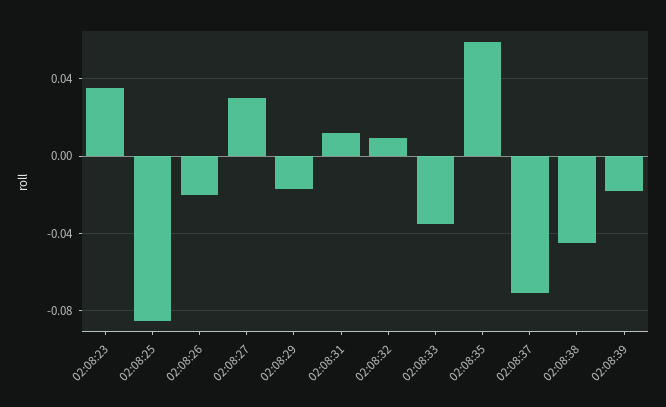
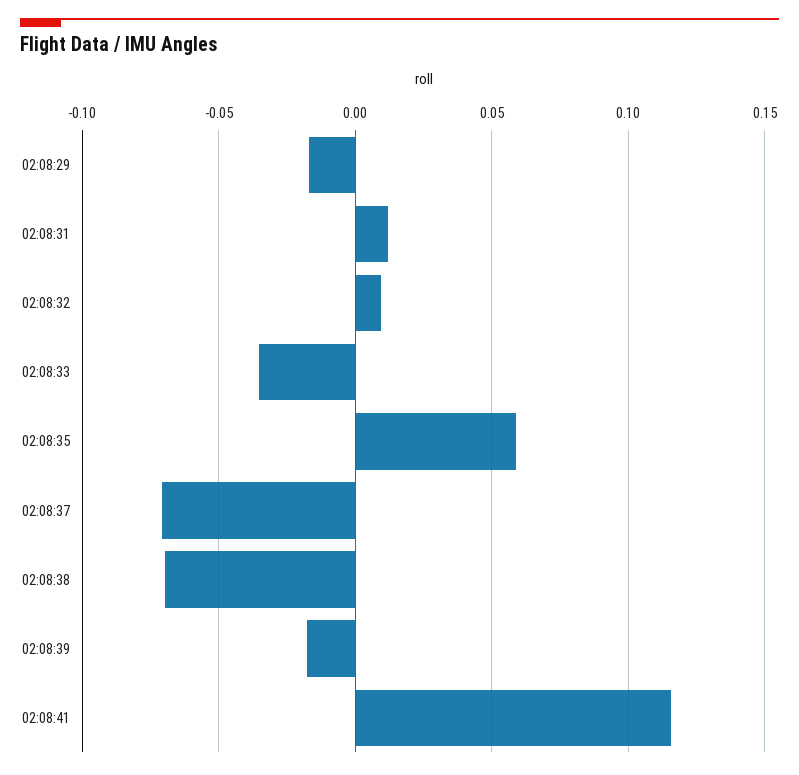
02:08:23: 0.035 -> none
02:08:25: -0.085 -> none
02:08:26: -0.02 -> none
02:08:27: 0.03 -> none
02:08:38: -0.045 -> -0.07
02:08:41: none -> 0.115

